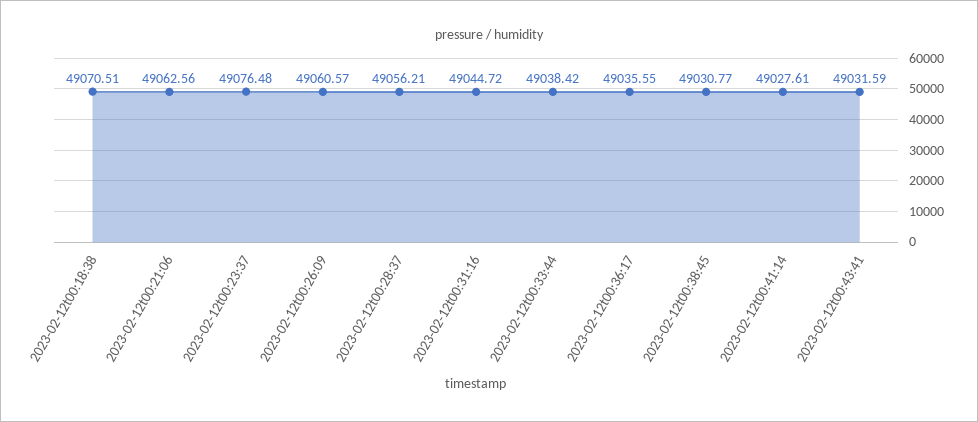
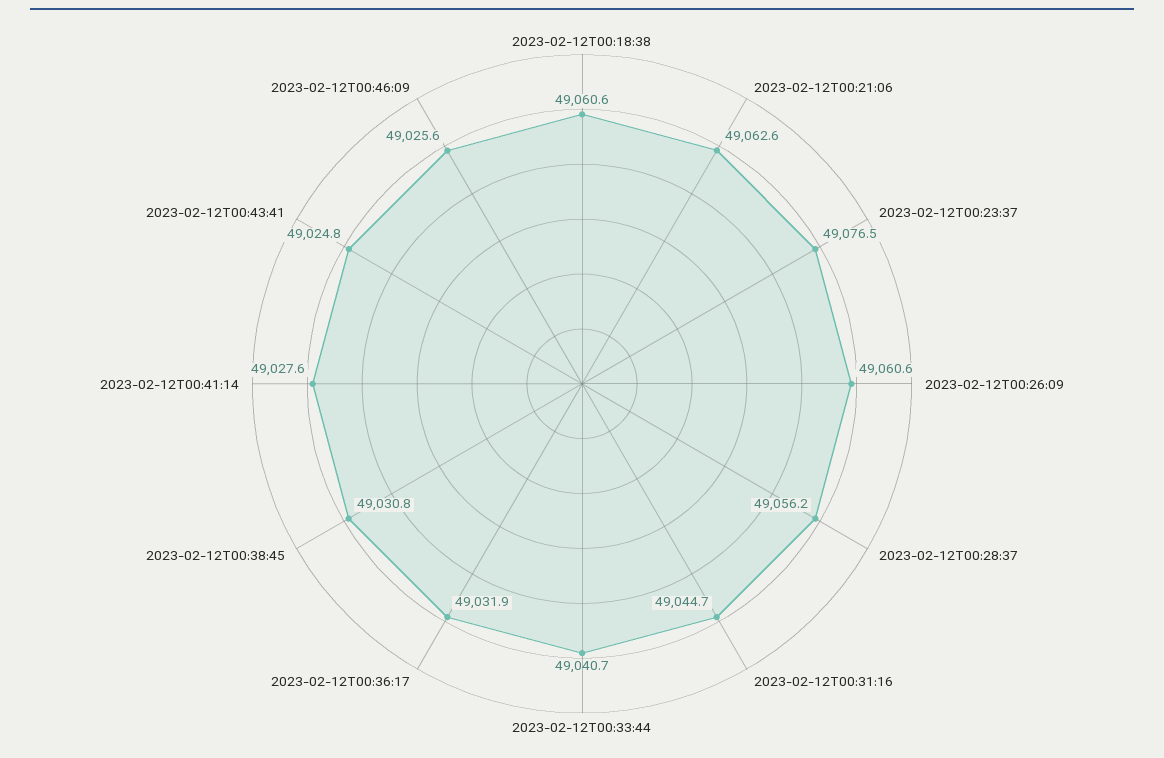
2023-02-12t00:18:38: 49070.51 -> 49060.6
2023-02-12t00:33:44: 49038.42 -> 49040.7
2023-02-12t00:36:17: 49035.55 -> 49031.9
2023-02-12t00:43:41: 49031.59 -> 49024.8
2023-02-12T00:46:09: none -> 49025.6

